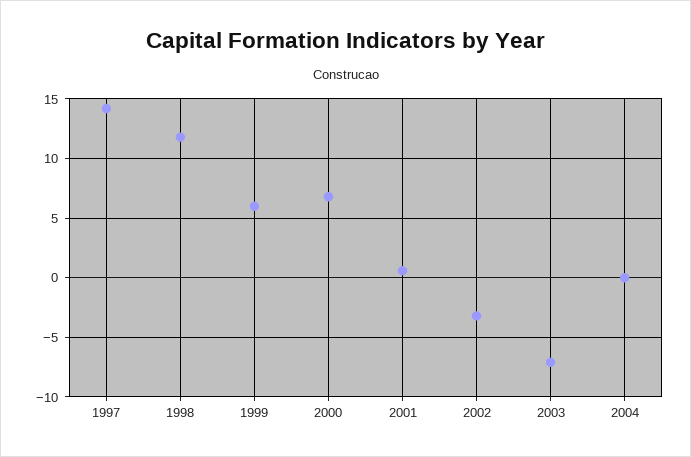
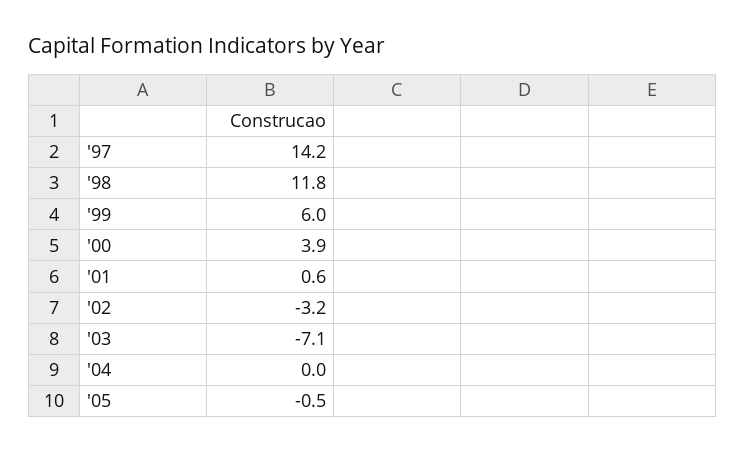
2000: 7 -> 3.9
'05: none -> -0.5

